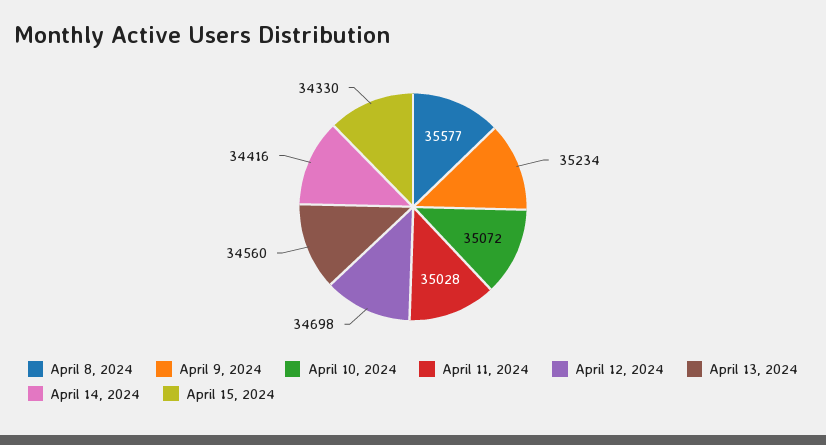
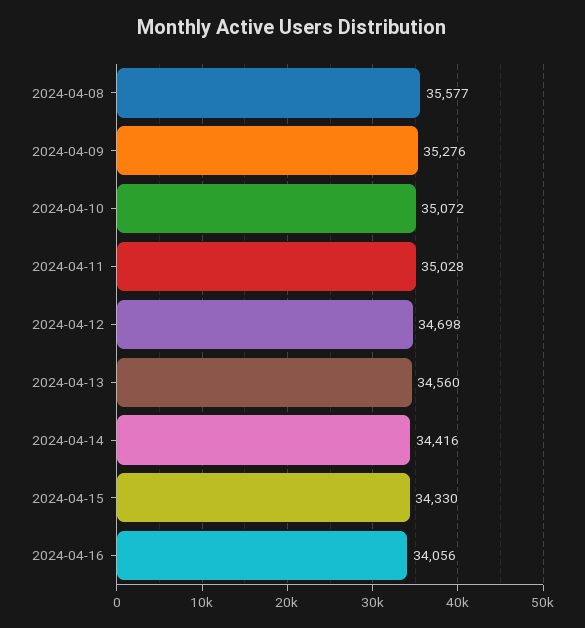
April 9, 2024: 35234 -> 35276
2024-04-16: none -> 34056

